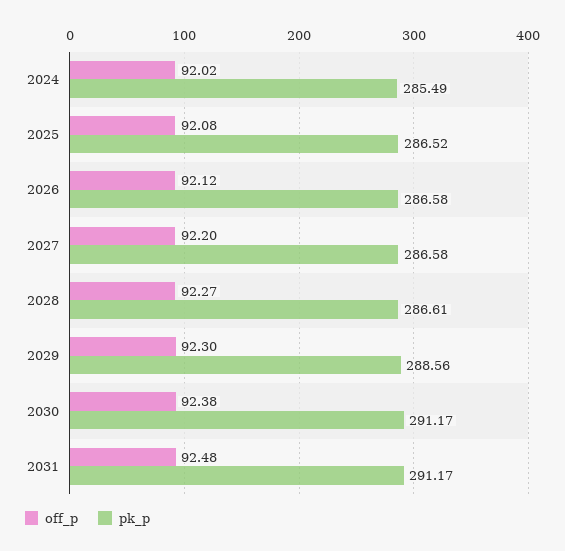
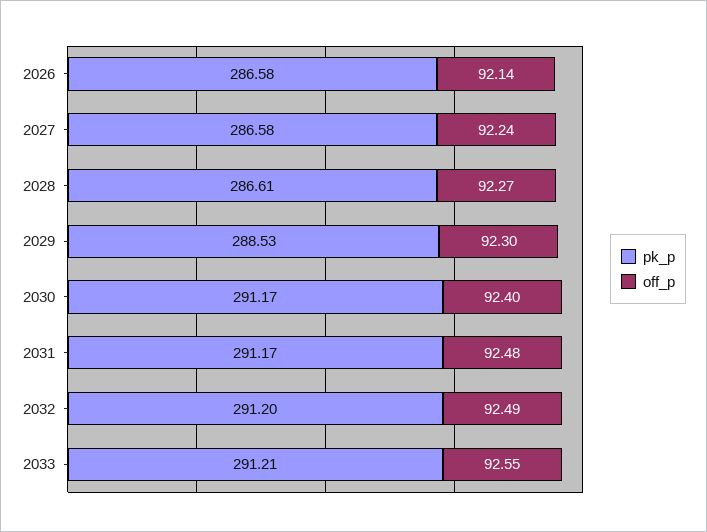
off_p, 2024: 92.02 -> none
pk_p, 2024: 285.49 -> none
off_p, 2025: 92.08 -> none
pk_p, 2025: 286.52 -> none
off_p, 2026: 92.12 -> 92.14
off_p, 2027: 92.2 -> 92.24
pk_p, 2029: 288.56 -> 288.53
off_p, 2030: 92.38 -> 92.4
pk_p, 2032: none -> 291.2
off_p, 2032: none -> 92.49
pk_p, 2033: none -> 291.21
off_p, 2033: none -> 92.55

